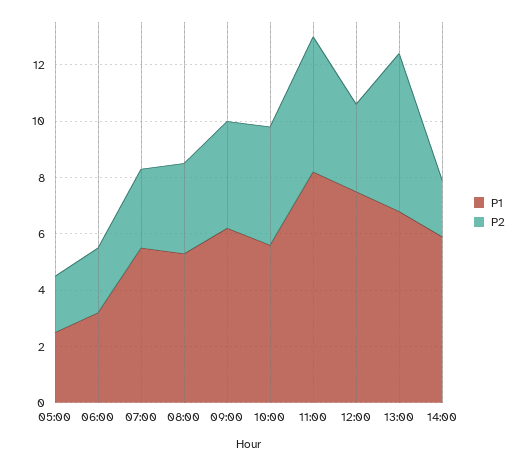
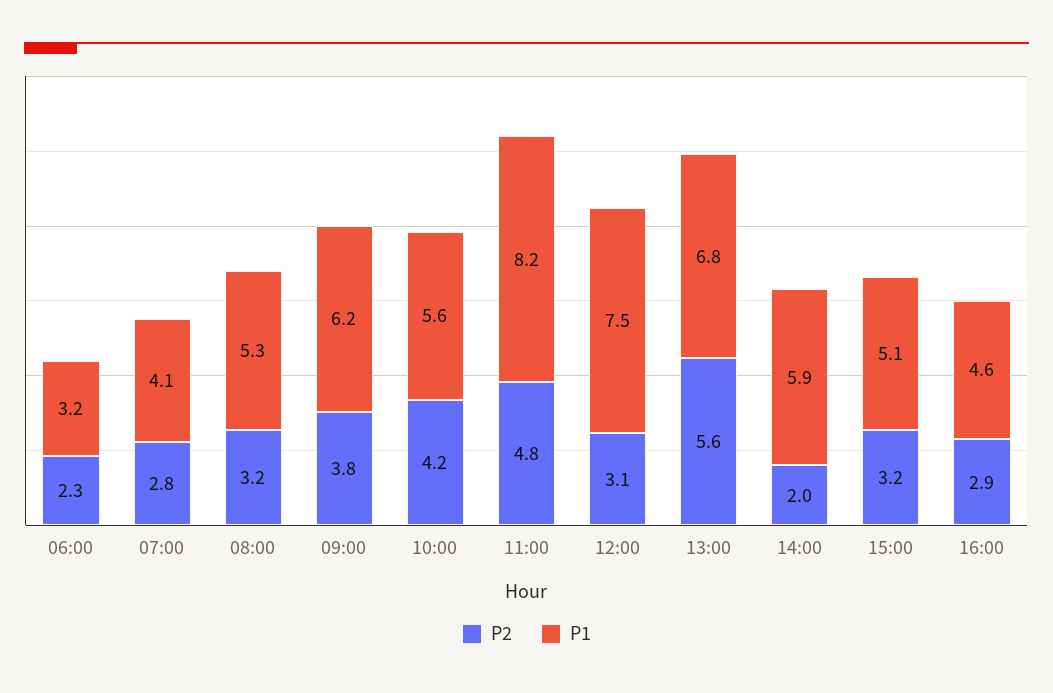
P1, 05:00: 2.5 -> none
P2, 05:00: 2 -> none
P1, 07:00: 5.5 -> 4.1
P2, 15:00: none -> 3.2
P1, 15:00: none -> 5.1
P2, 16:00: none -> 2.9
P1, 16:00: none -> 4.6

